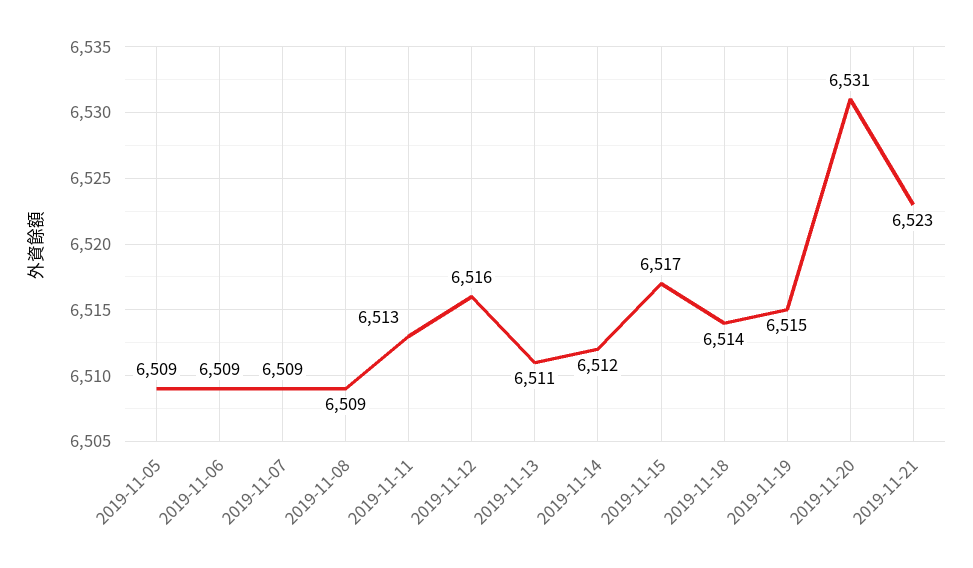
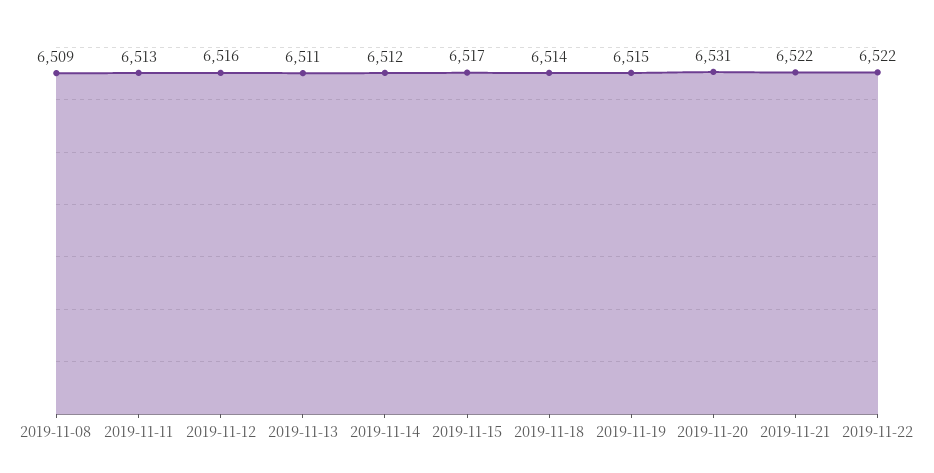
2019-11-05: 6509 -> none
2019-11-06: 6509 -> none
2019-11-07: 6509 -> none
2019-11-21: 6523 -> 6522
2019-11-22: none -> 6522

